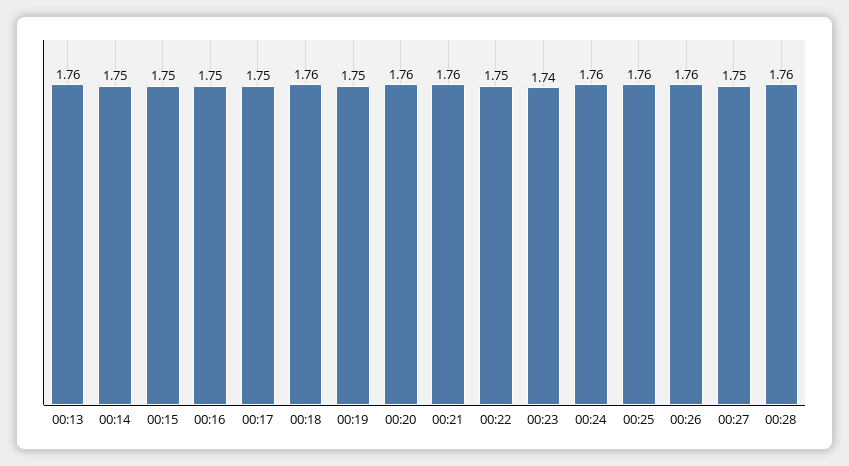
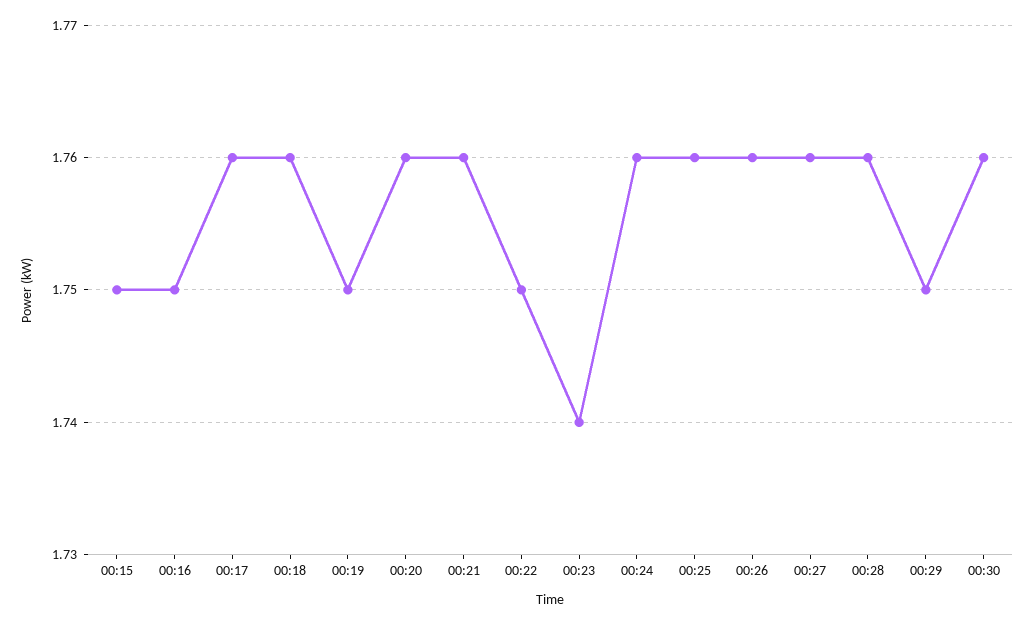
00:13: 1.76 -> none
00:14: 1.75 -> none
00:17: 1.75 -> 1.76
00:27: 1.75 -> 1.76
00:29: none -> 1.75
00:30: none -> 1.76

